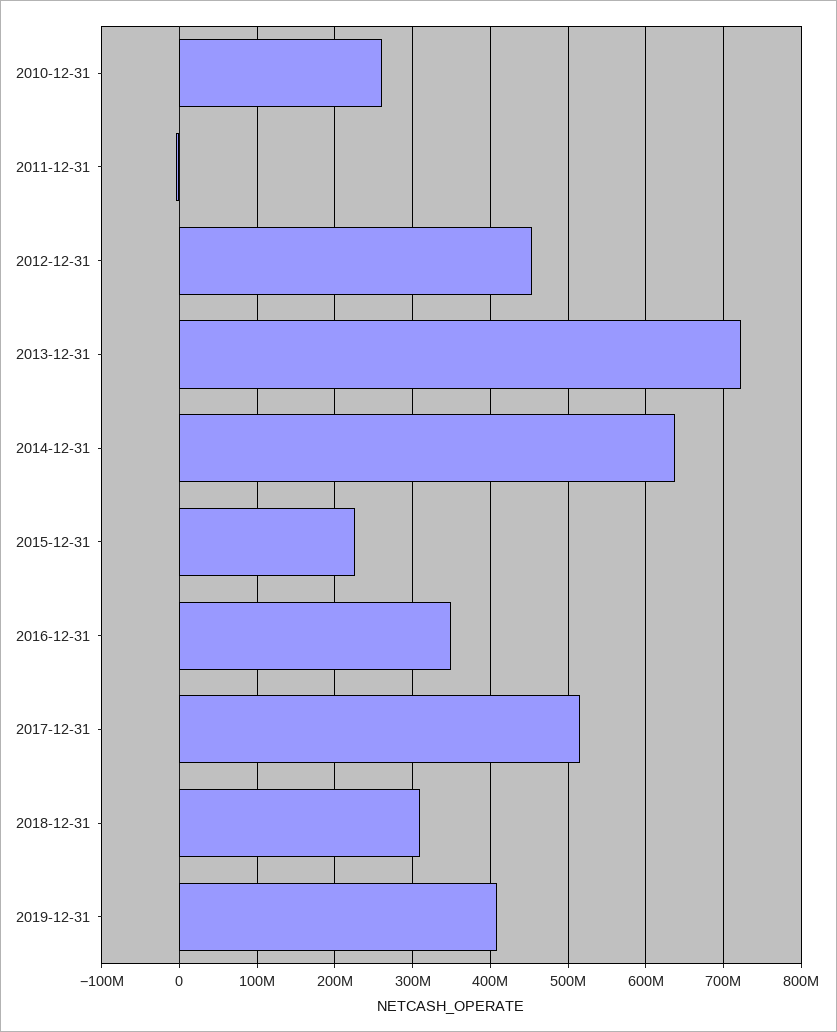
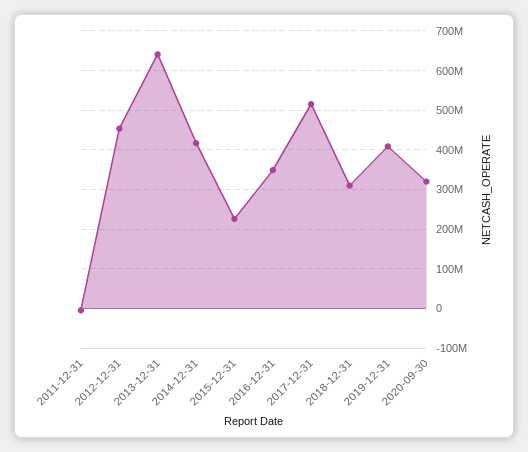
2010-12-31: 260000000 -> none
2013-12-31: 720000000 -> 640000000
2014-12-31: 640000000 -> 420000000
2020-09-30: none -> 320000000

